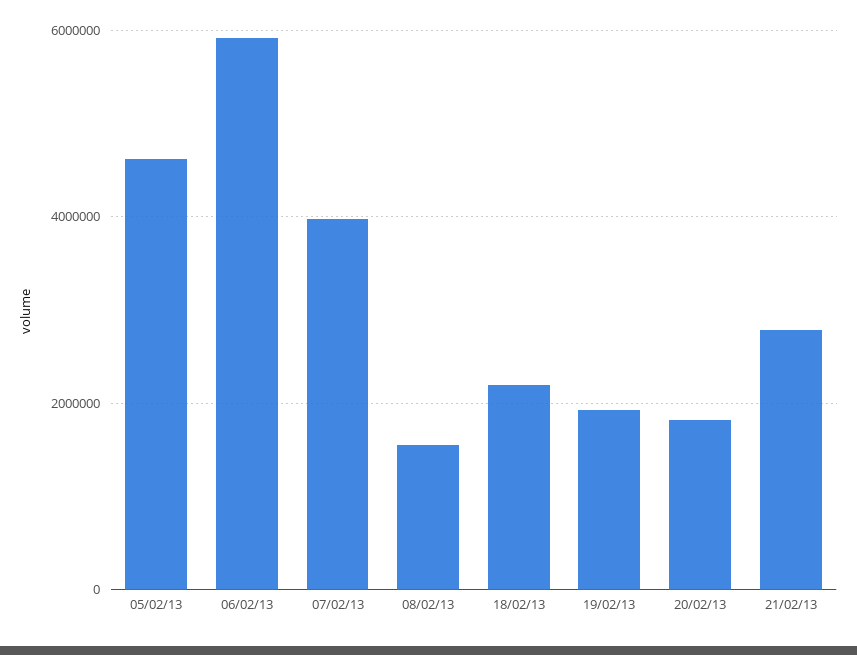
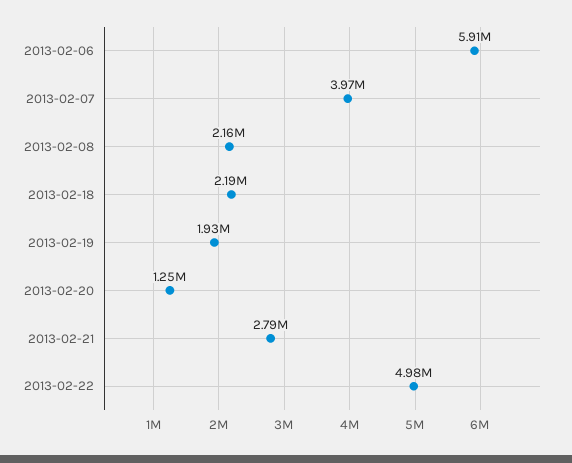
05/02/13: 4600000 -> none
08/02/13: 1600000 -> 2160000
20/02/13: 1800000 -> 1250000
2013-02-22: none -> 4980000

